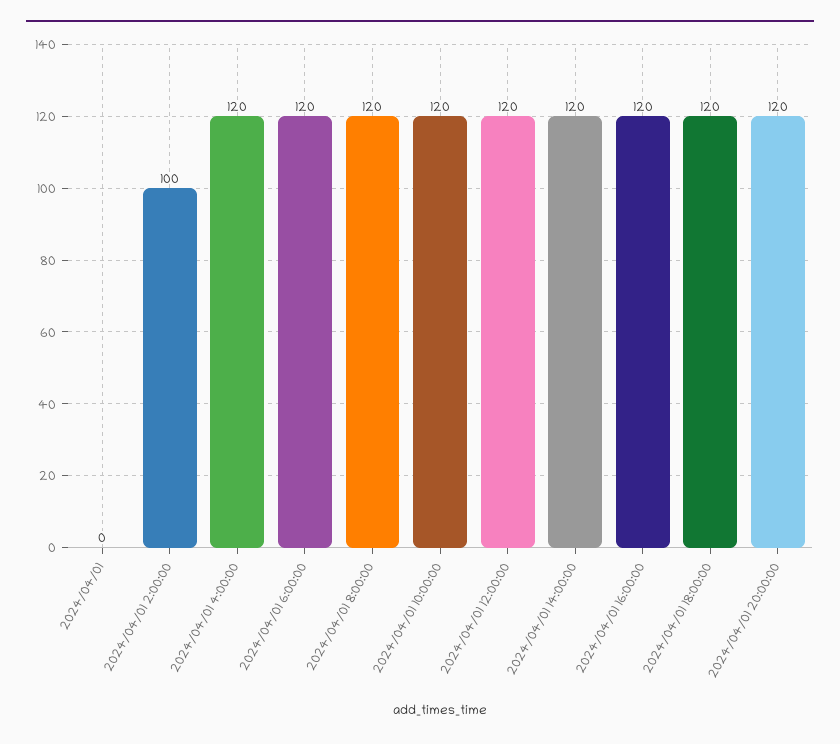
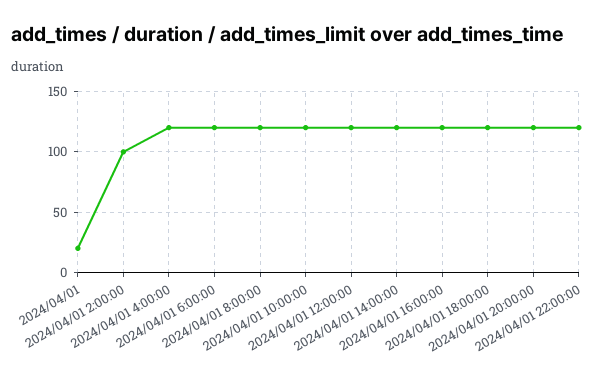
2024/04/01: 0 -> 20
2024/04/01 22:00:00: none -> 120

